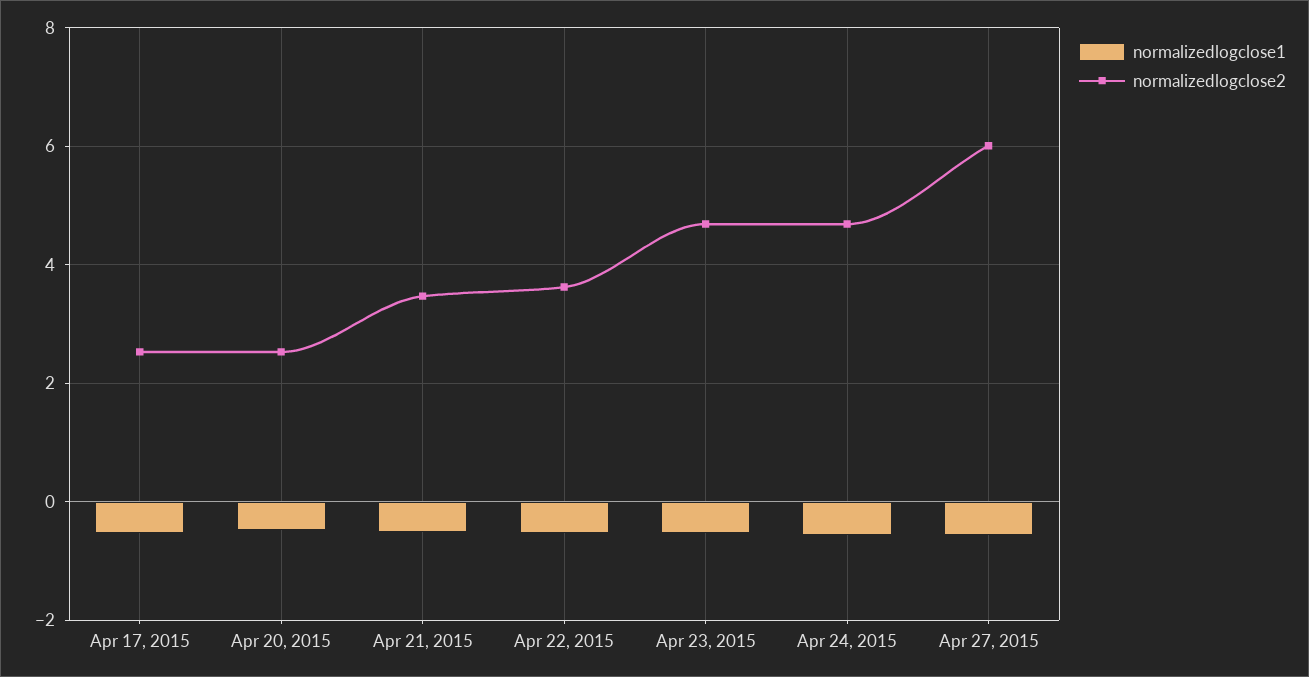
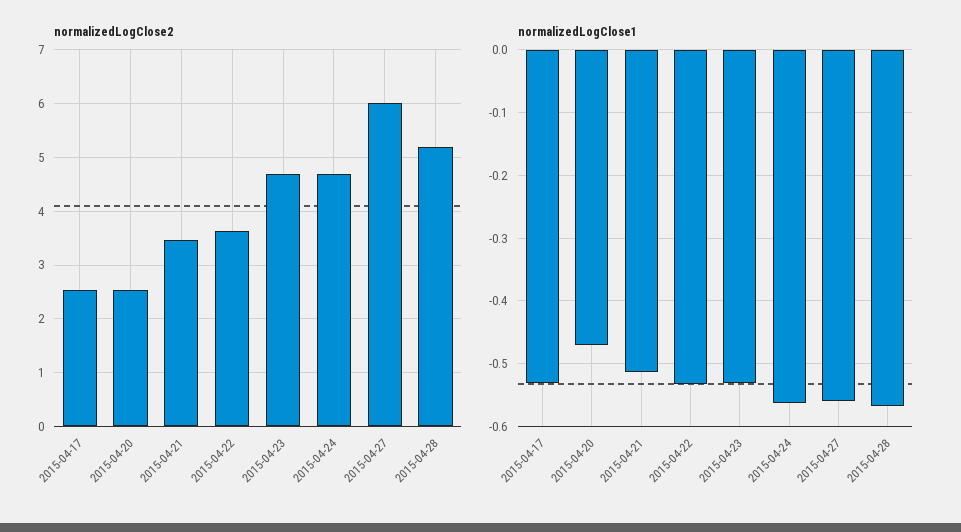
normalizedlogclose2, 2015-04-28: none -> 5.2
normalizedlogclose1, 2015-04-28: none -> -0.57

